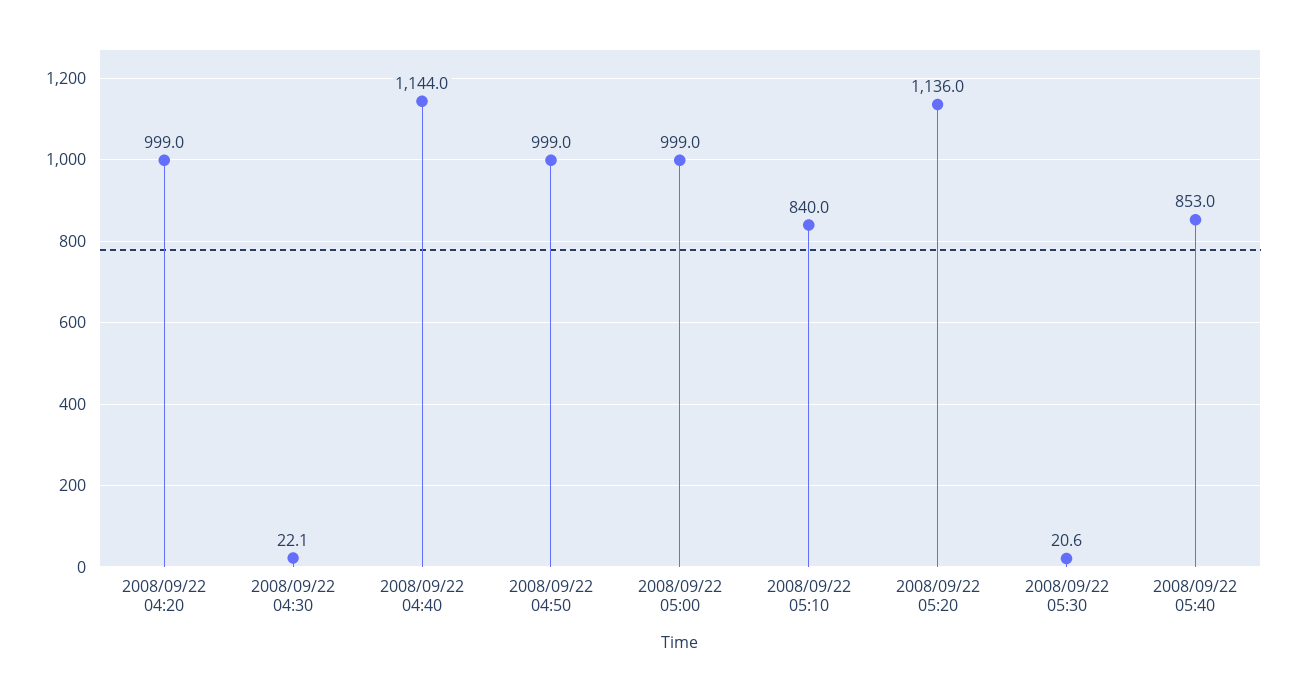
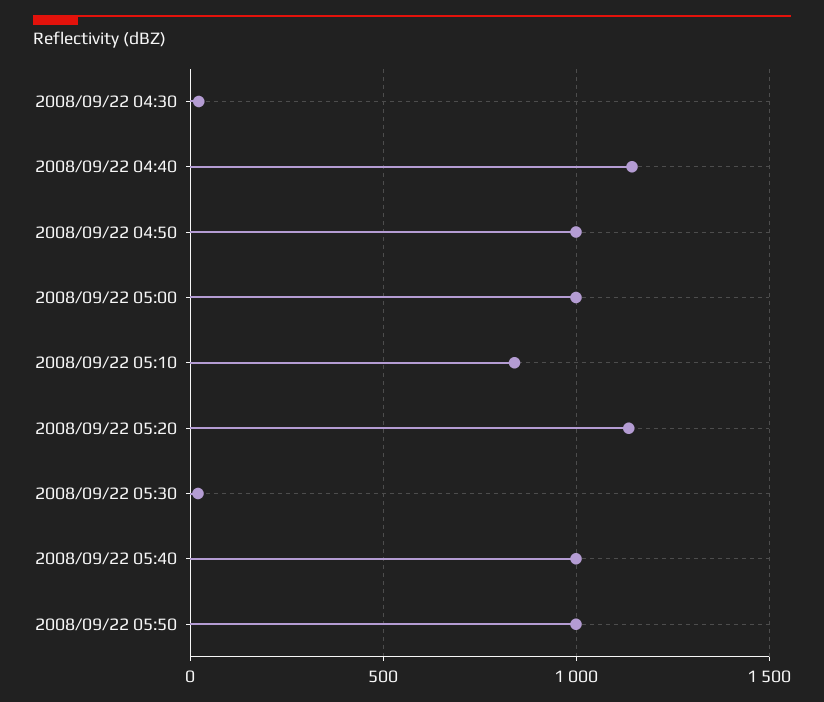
2008/09/22 04:20: 999 -> none
2008/09/22 05:40: 853 -> 1000
2008/09/22 05:50: none -> 1000

